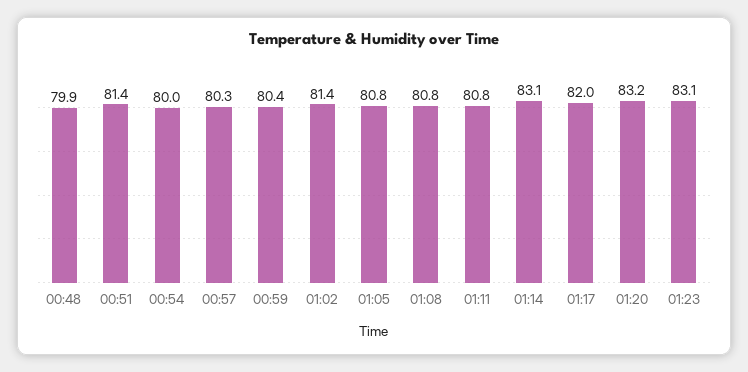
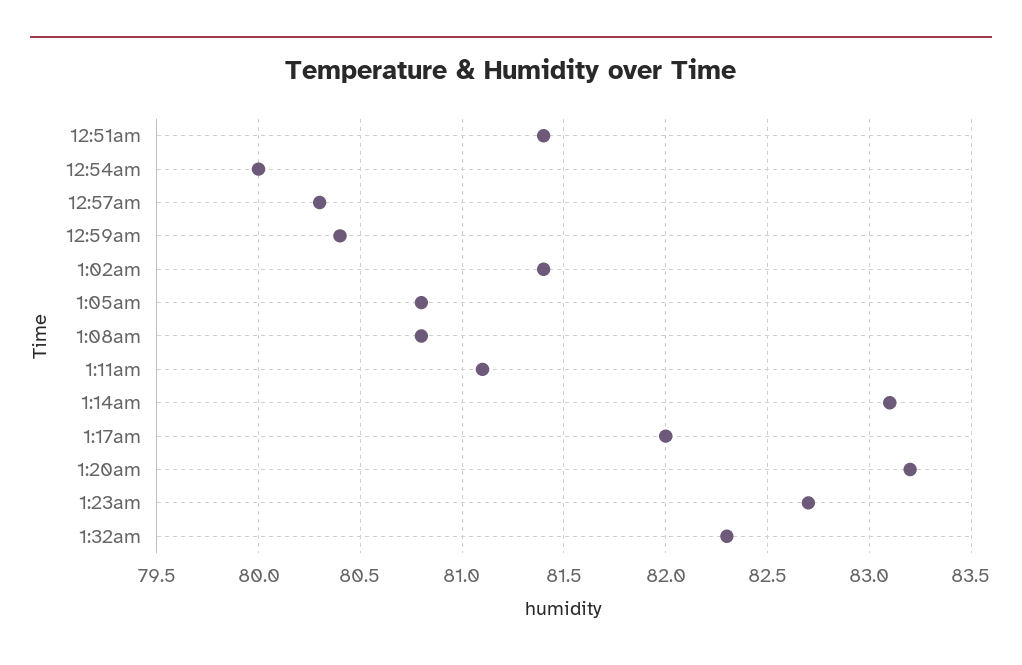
00:48: 79.9 -> none
01:11: 80.8 -> 81.1
01:23: 83.1 -> 82.7
1:32am: none -> 82.3

